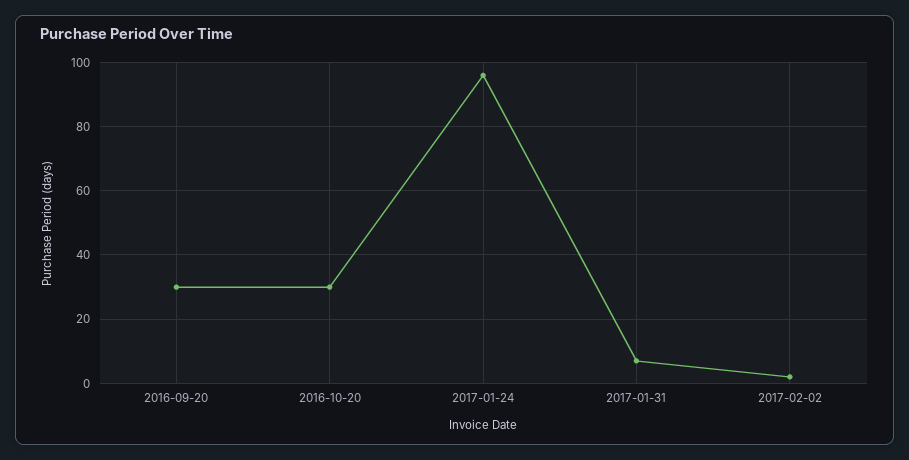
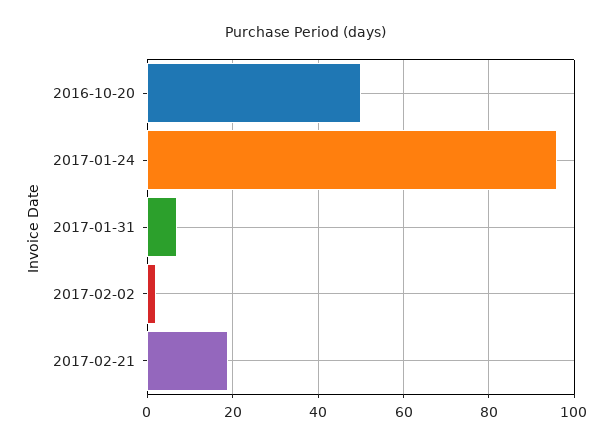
2016-09-20: 30 -> none
2016-10-20: 30 -> 50
2017-02-21: none -> 20

